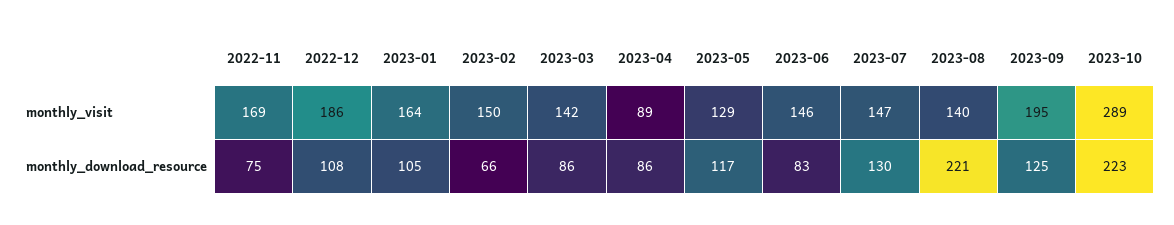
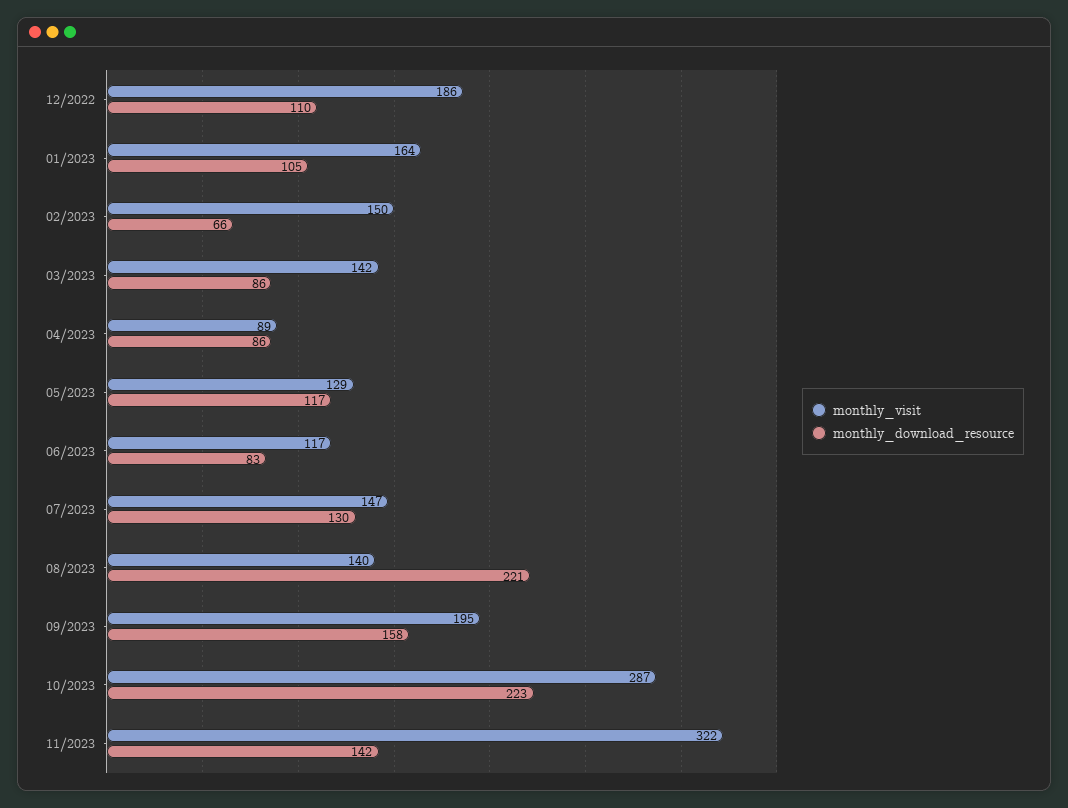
monthly_visit, 2022-11: 169 -> none
monthly_visit, 2023-06: 146 -> 117
monthly_visit, 2023-10: 289 -> 287
monthly_download_resource, 2022-11: 75 -> none
monthly_download_resource, 2022-12: 108 -> 110
monthly_download_resource, 2023-09: 125 -> 158
monthly_visit, 11/2023: none -> 322
monthly_download_resource, 11/2023: none -> 142

